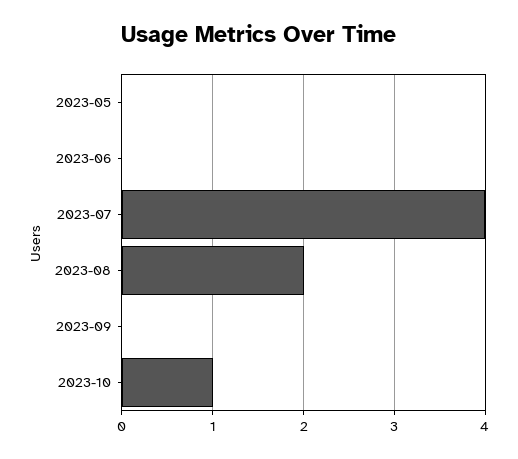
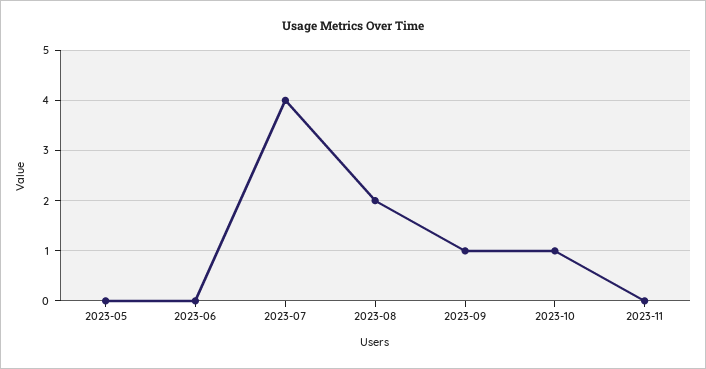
2023-09: 0 -> 1
2023-11: none -> 0

